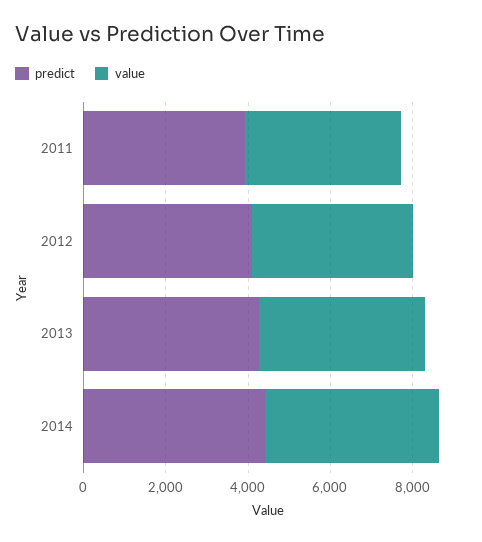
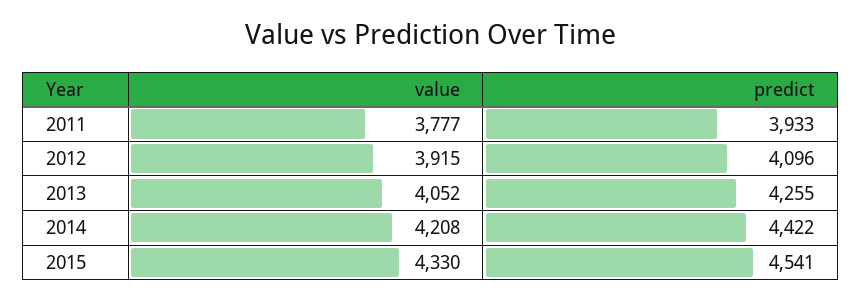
value, 2015: none -> 4330
predict, 2015: none -> 4541

